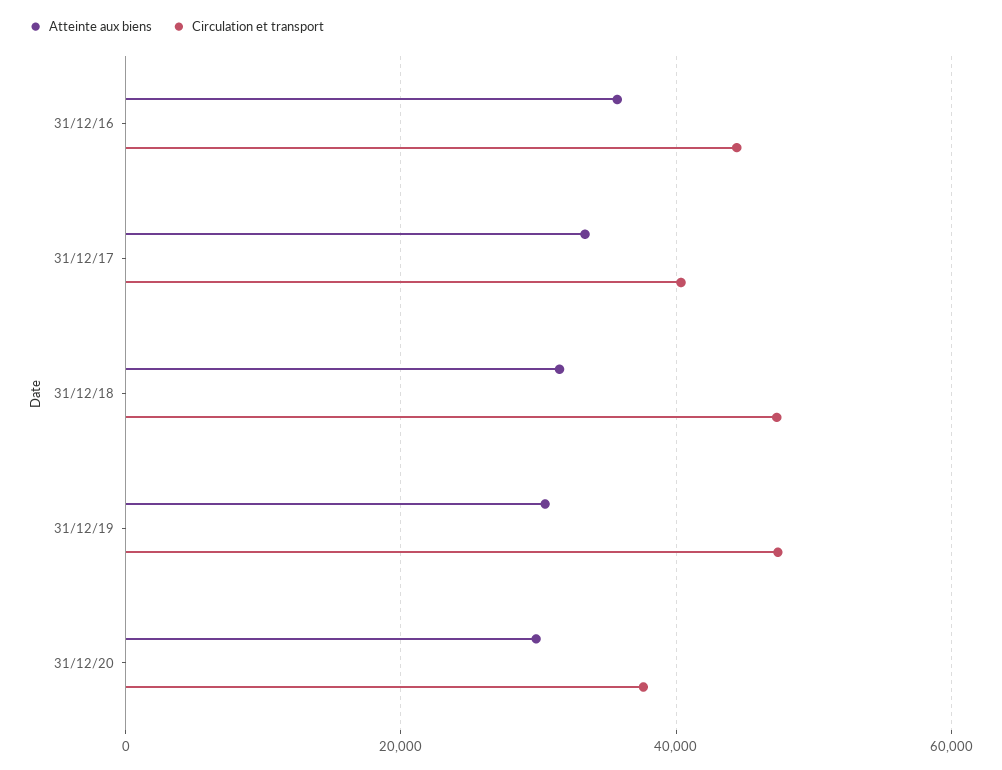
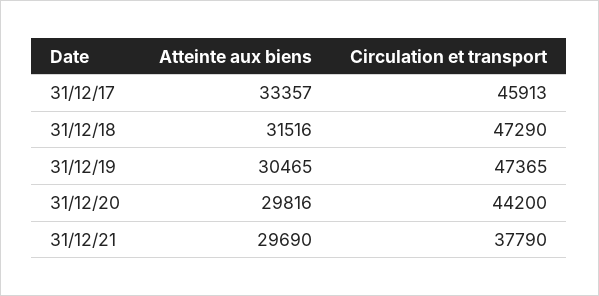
Atteinte aux biens, 31/12/16: 36000 -> none
Circulation et transport, 31/12/16: 44000 -> none
Circulation et transport, 31/12/17: 40000 -> 45913
Circulation et transport, 31/12/20: 38000 -> 44200
Atteinte aux biens, 31/12/21: none -> 29690
Circulation et transport, 31/12/21: none -> 37790

